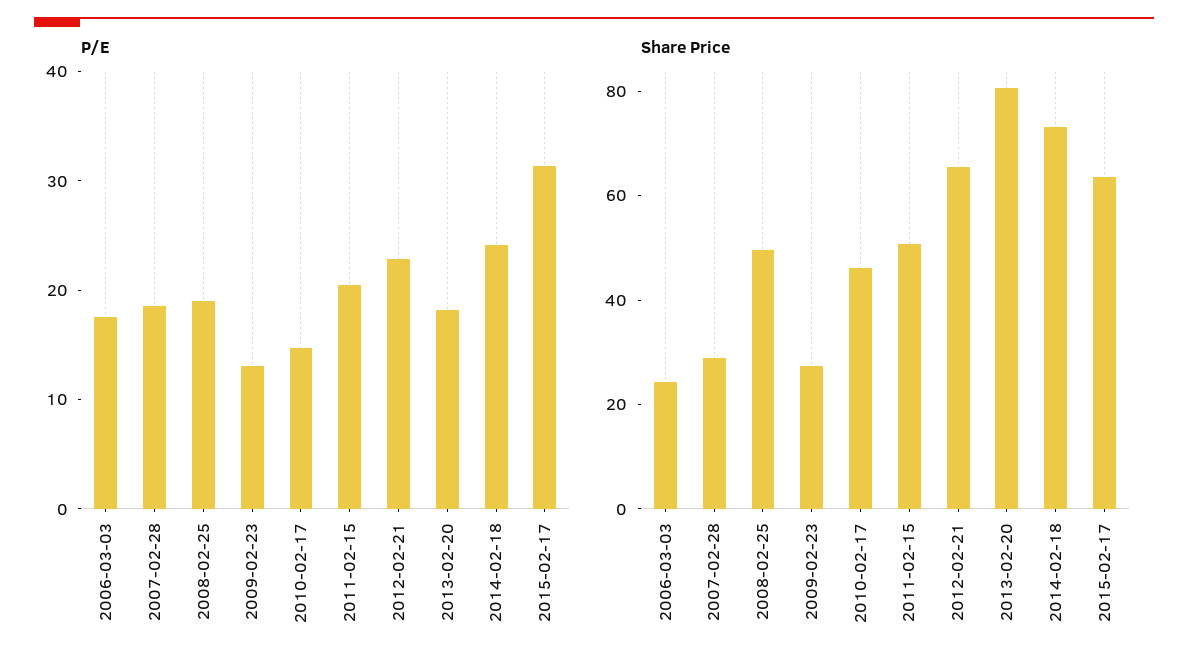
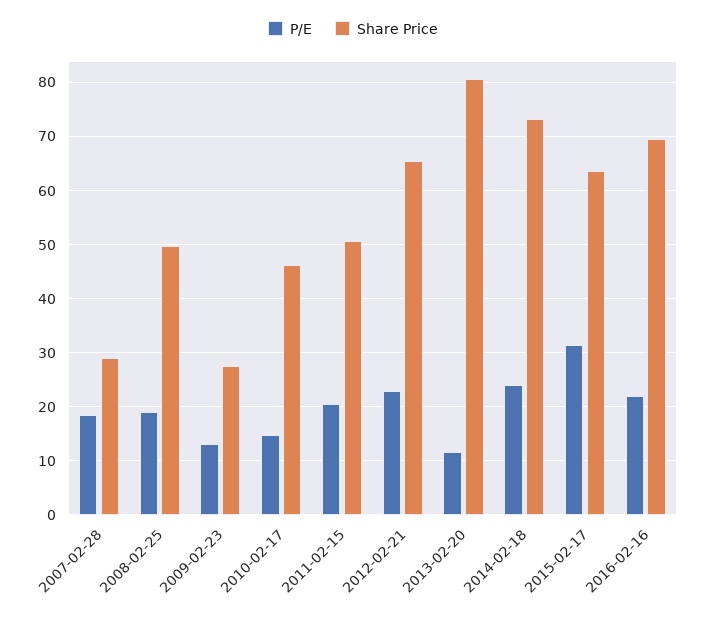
P/E, 2006-03-03: 18 -> none
P/E, 2013-02-20: 18 -> 12
Share Price, 2006-03-03: 25 -> none
P/E, 2016-02-16: none -> 22
Share Price, 2016-02-16: none -> 70

